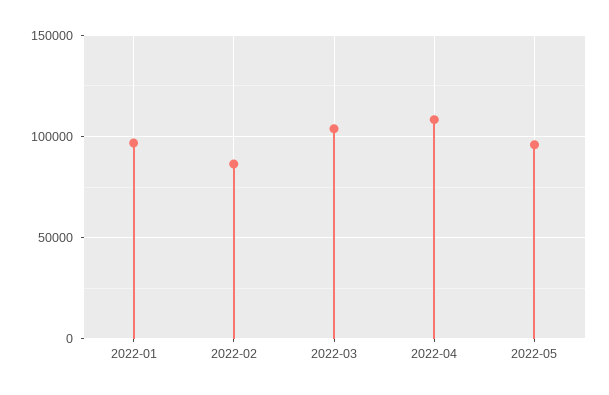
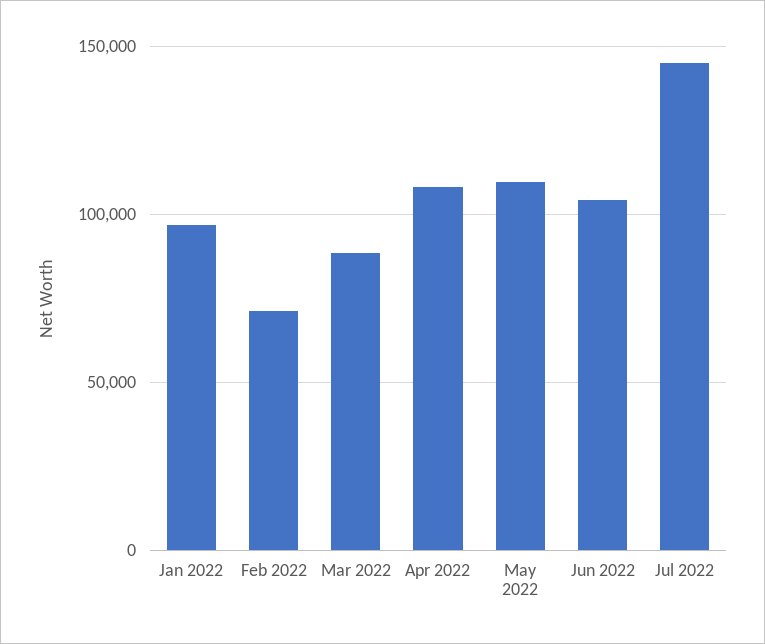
2022-02: 85000 -> 70000
2022-03: 105000 -> 90000
2022-05: 95000 -> 110000
Jun 2022: none -> 105000
Jul 2022: none -> 145000

